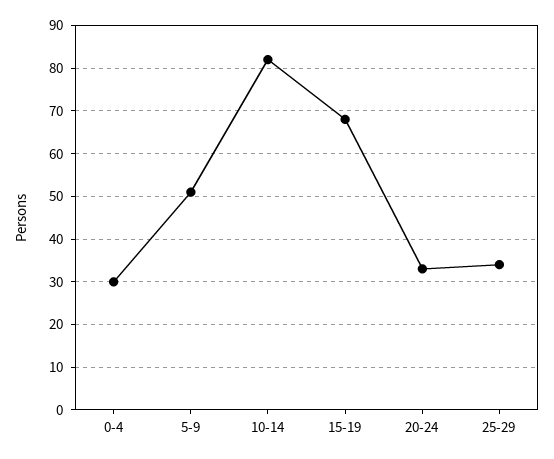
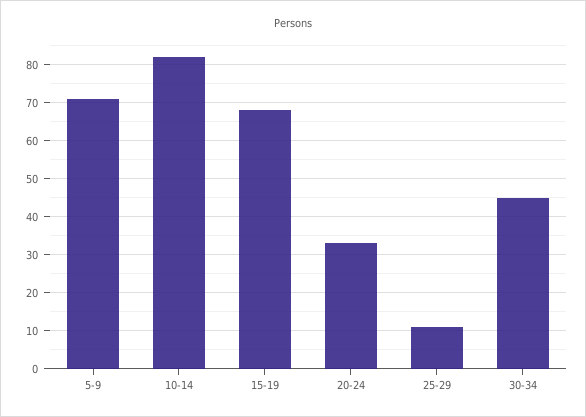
0-4: 30 -> none
5-9: 50 -> 70
25-29: 35 -> 10
30-34: none -> 45

